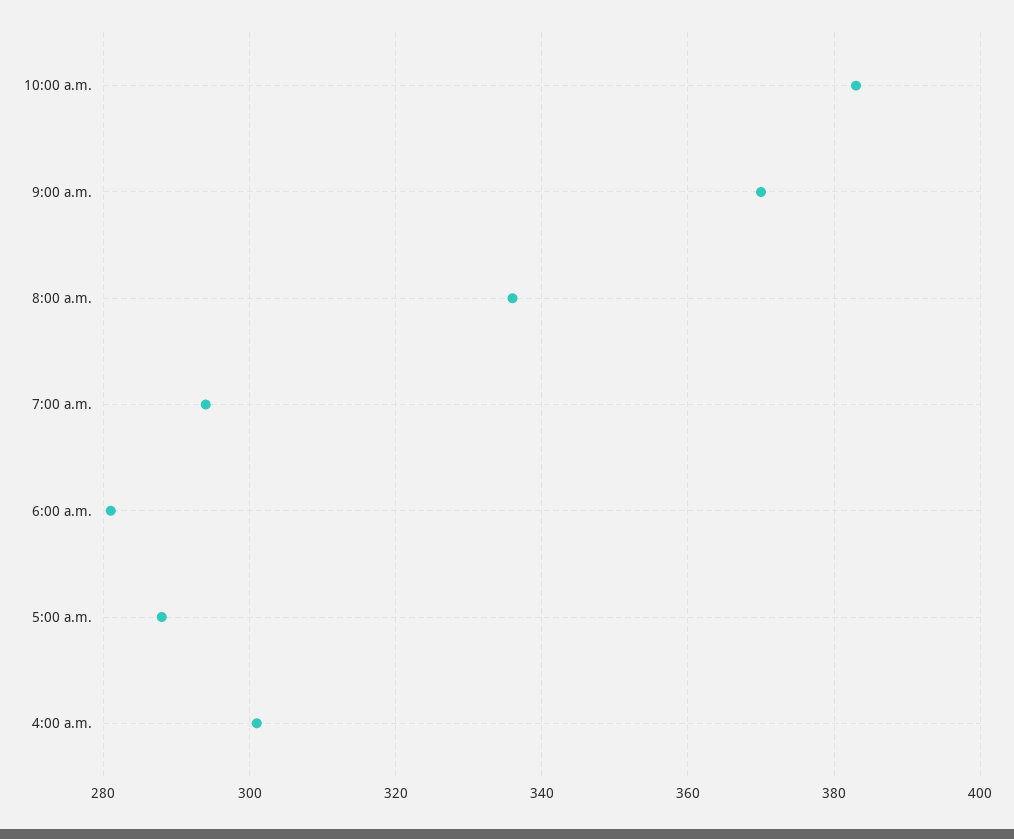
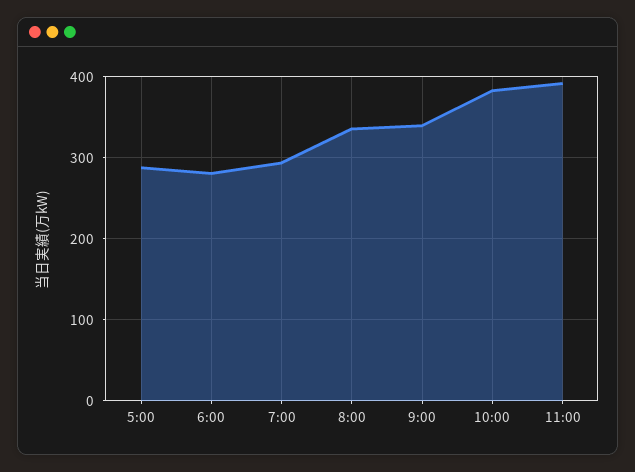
9:00 a.m.: 370 -> 340
4:00 a.m.: 300 -> none
11:00: none -> 390

